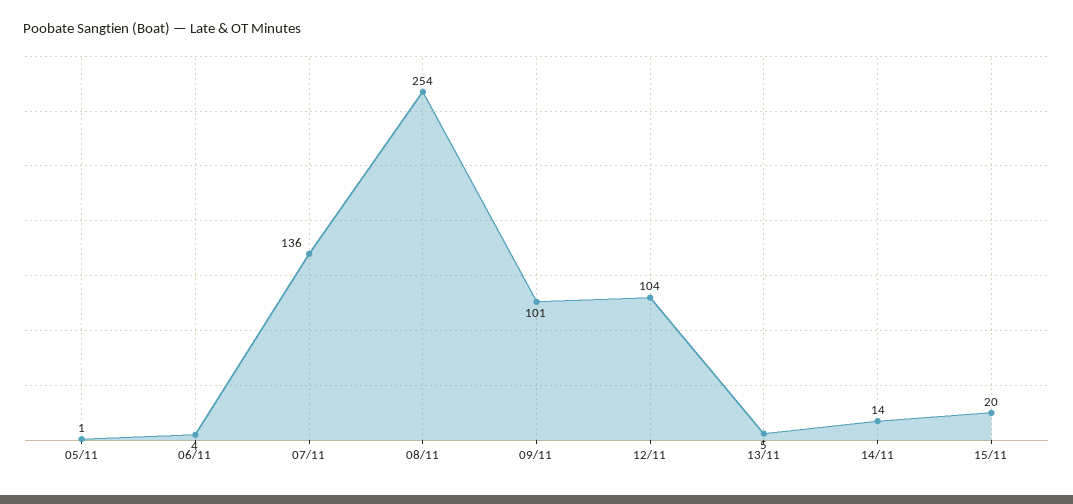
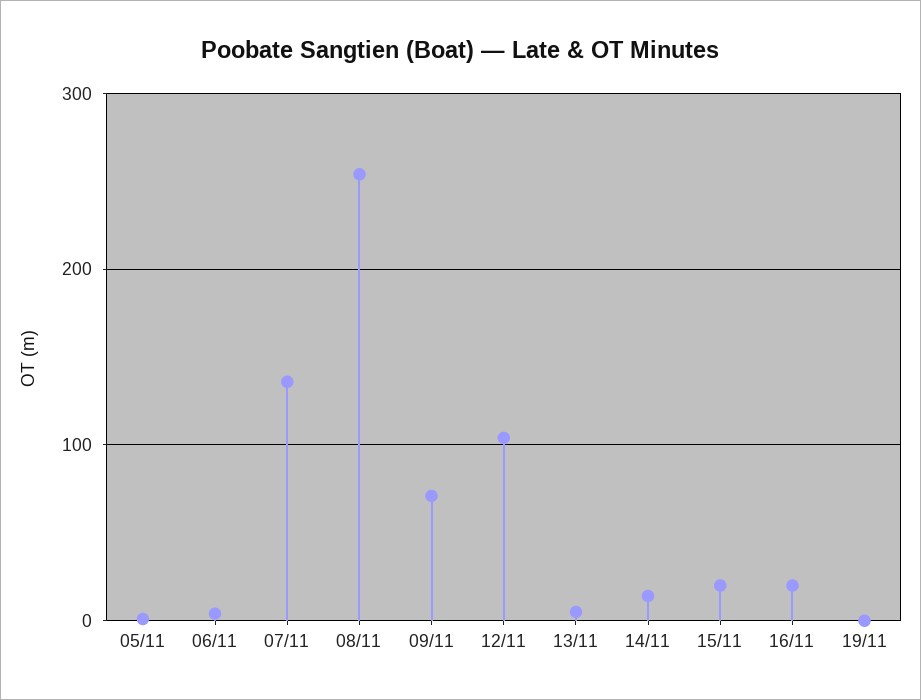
09/11: 101 -> 70
16/11: none -> 20
19/11: none -> 0

